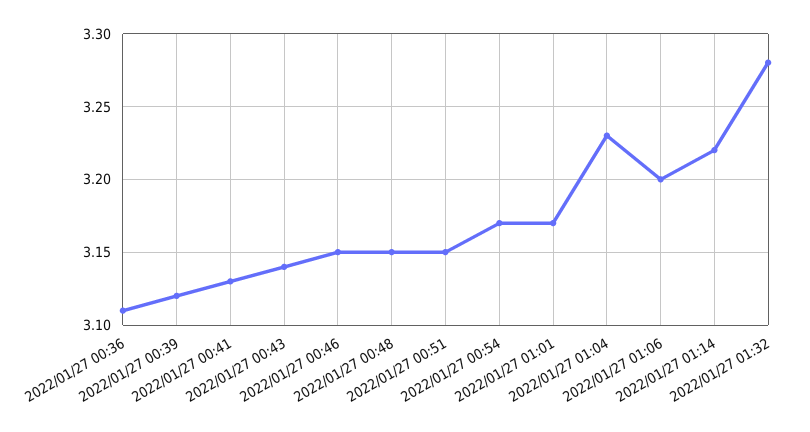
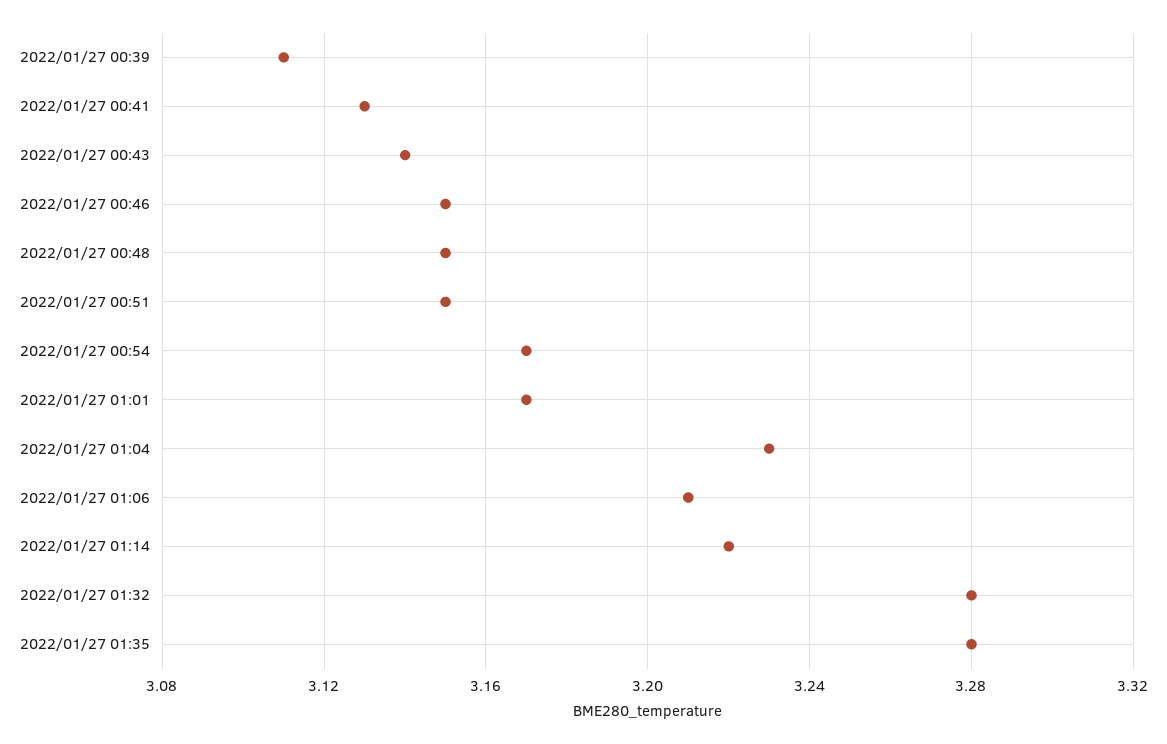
2022/01/27 00:36: 3.11 -> none
2022/01/27 00:39: 3.12 -> 3.11
2022/01/27 01:06: 3.2 -> 3.21
2022/01/27 01:35: none -> 3.28

